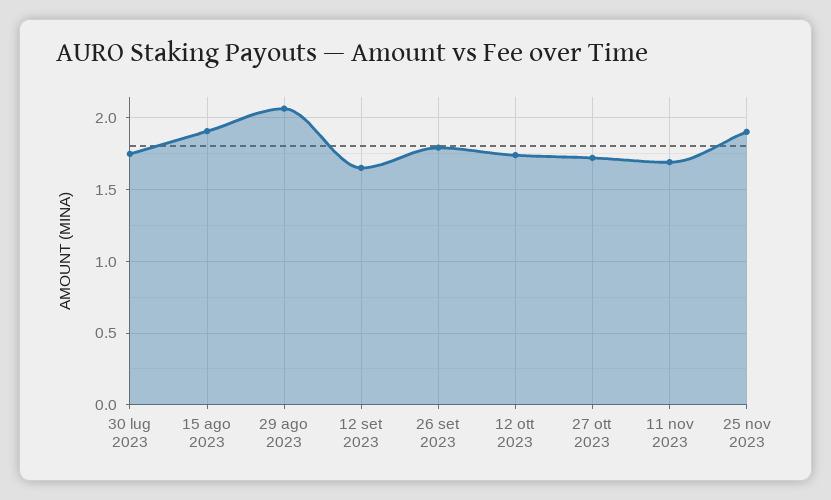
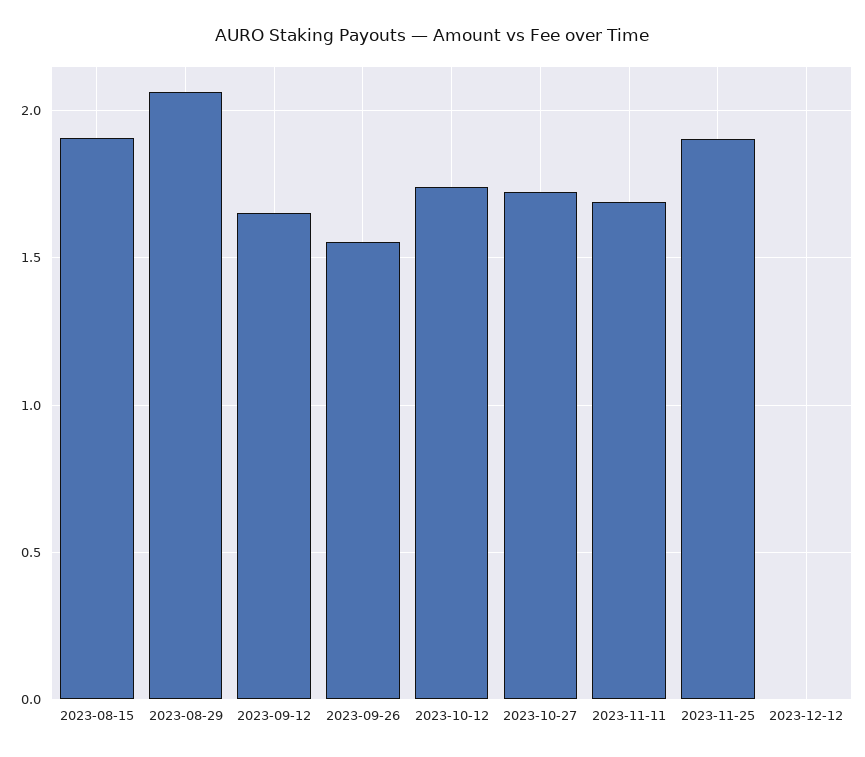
30 lug 2023: 1.75 -> none
26 set 2023: 1.8 -> 1.55
2023-12-12: none -> 0

